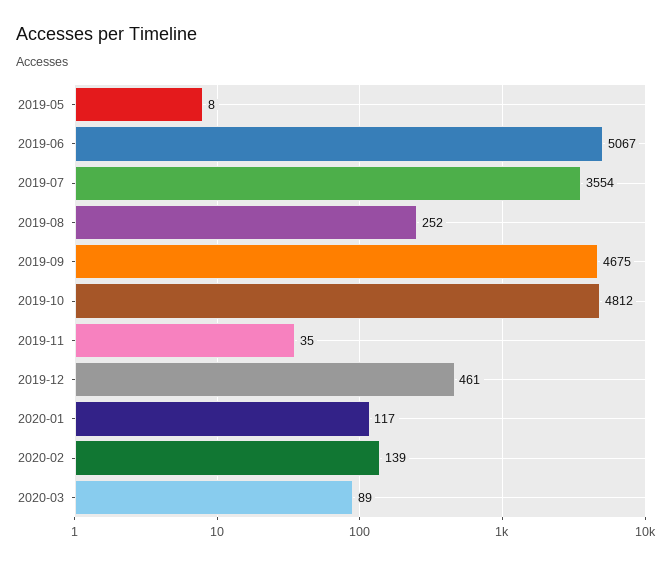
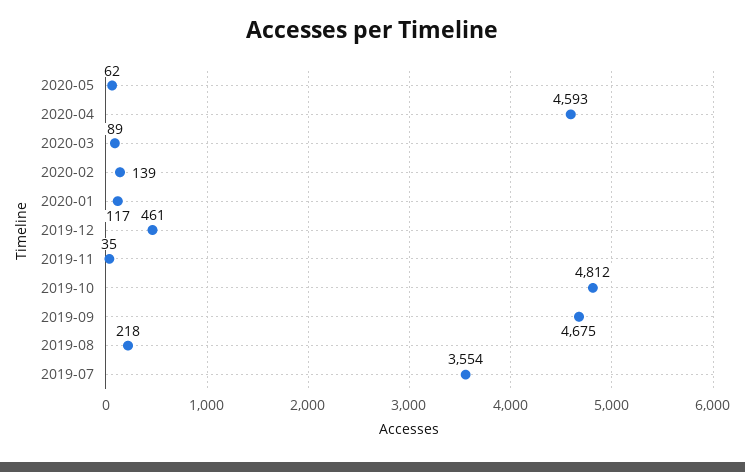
2019-05: 8 -> none
2019-06: 5067 -> none
2019-08: 252 -> 218
2020-05: none -> 62
2020-04: none -> 4593

